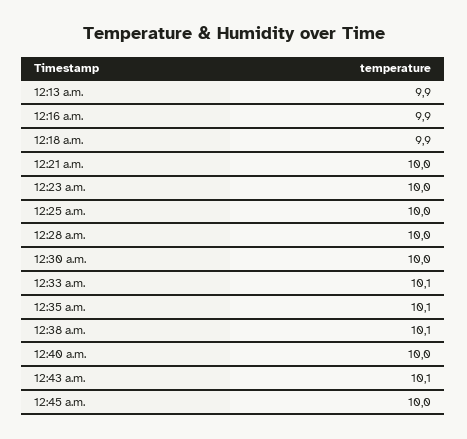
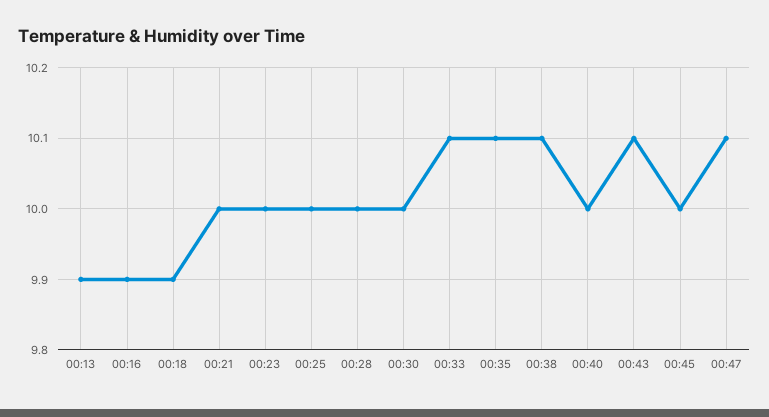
00:47: none -> 10.1

